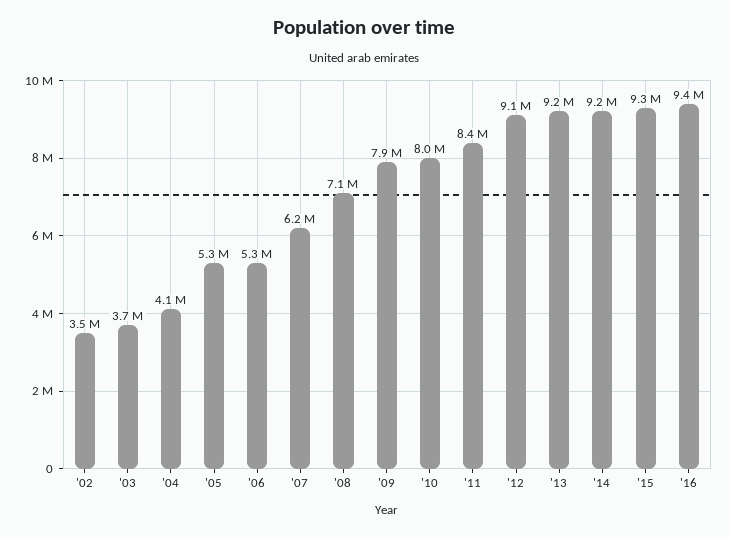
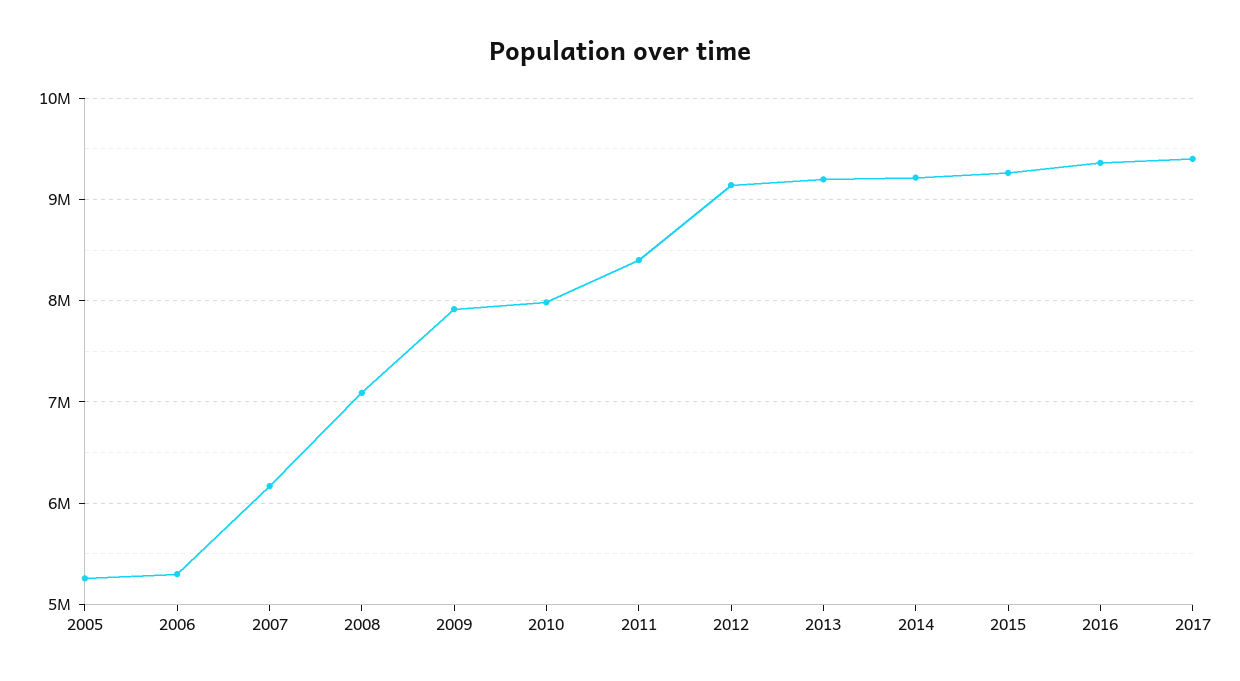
'02: 3500000 -> none
'03: 3700000 -> none
'04: 4100000 -> none
2017: none -> 9400000

